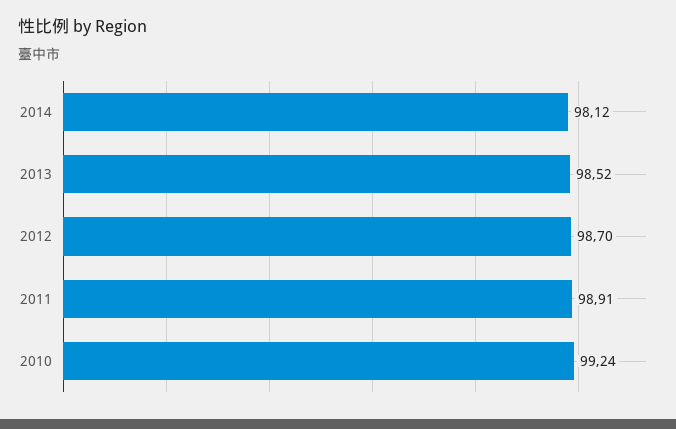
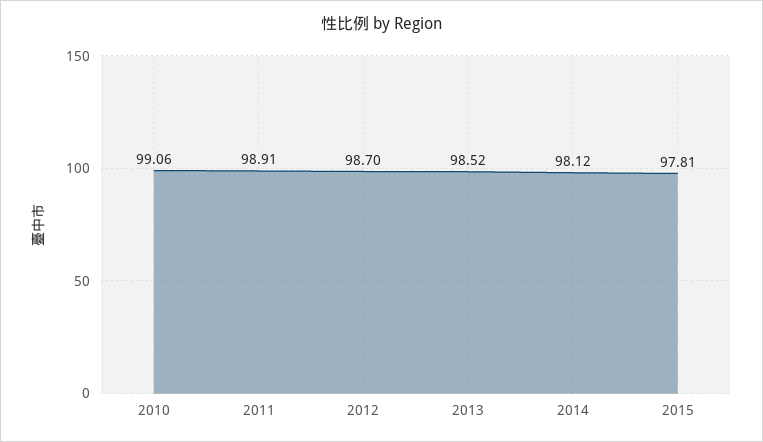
2010: 99.24 -> 99.06
2015: none -> 97.81

